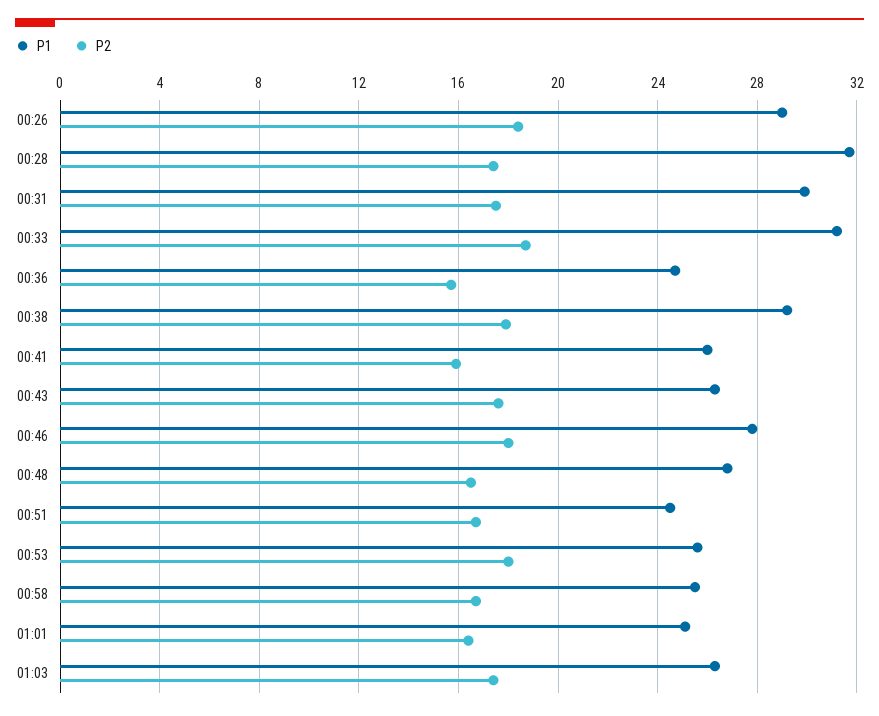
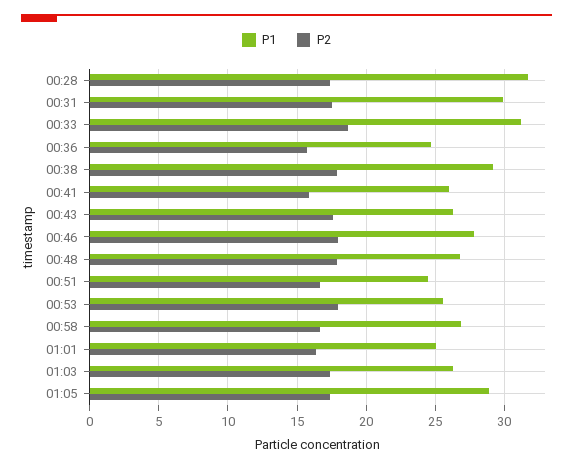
P1, 00:26: 29 -> none
P2, 00:26: 18.5 -> none
P2, 00:48: 16.5 -> 18
P1, 00:58: 25.5 -> 27
P1, 01:05: none -> 29
P2, 01:05: none -> 17.5

